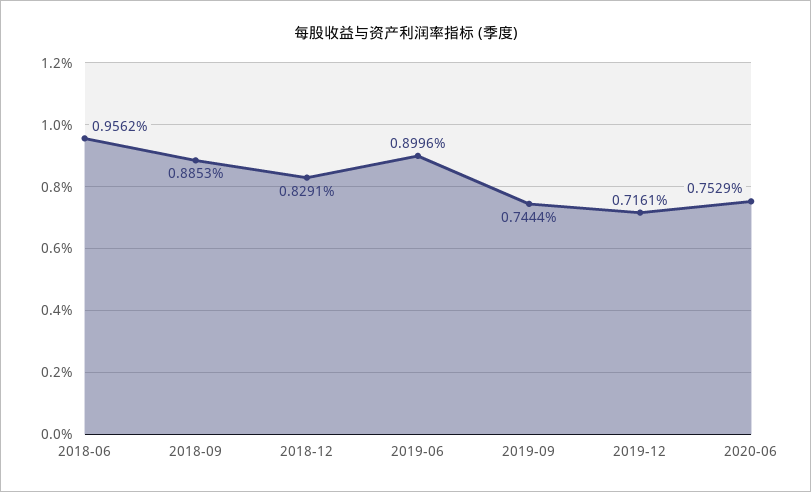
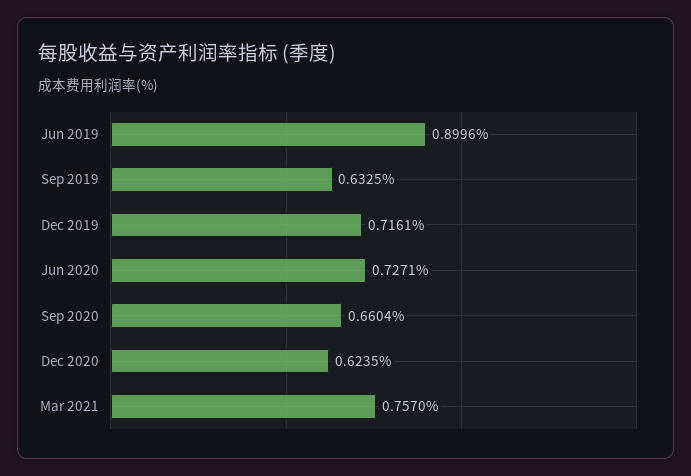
2018-06: 0.9562 -> none
2018-09: 0.8853 -> none
2018-12: 0.8291 -> none
2019-09: 0.7444 -> 0.6325
2020-06: 0.7529 -> 0.7271
Sep 2020: none -> 0.6604
Dec 2020: none -> 0.6235
Mar 2021: none -> 0.757

